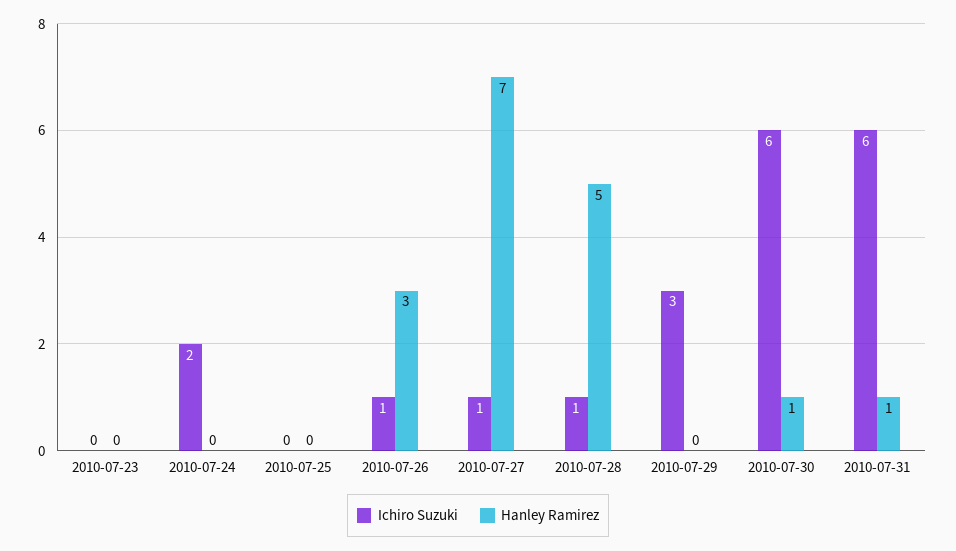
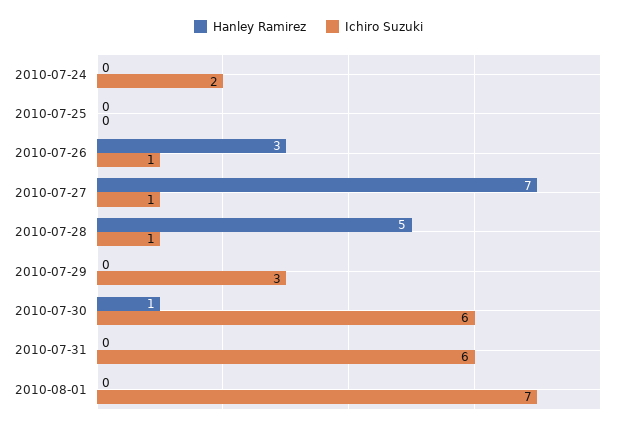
Ichiro Suzuki, 2010-07-23: 0 -> none
Hanley Ramirez, 2010-07-23: 0 -> none
Hanley Ramirez, 2010-07-31: 1 -> 0
Hanley Ramirez, 2010-08-01: none -> 0
Ichiro Suzuki, 2010-08-01: none -> 7

